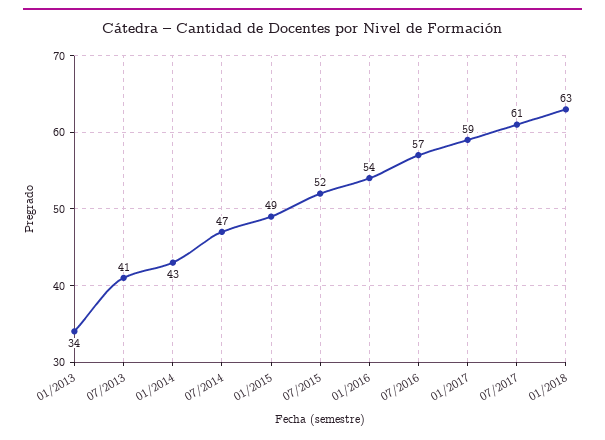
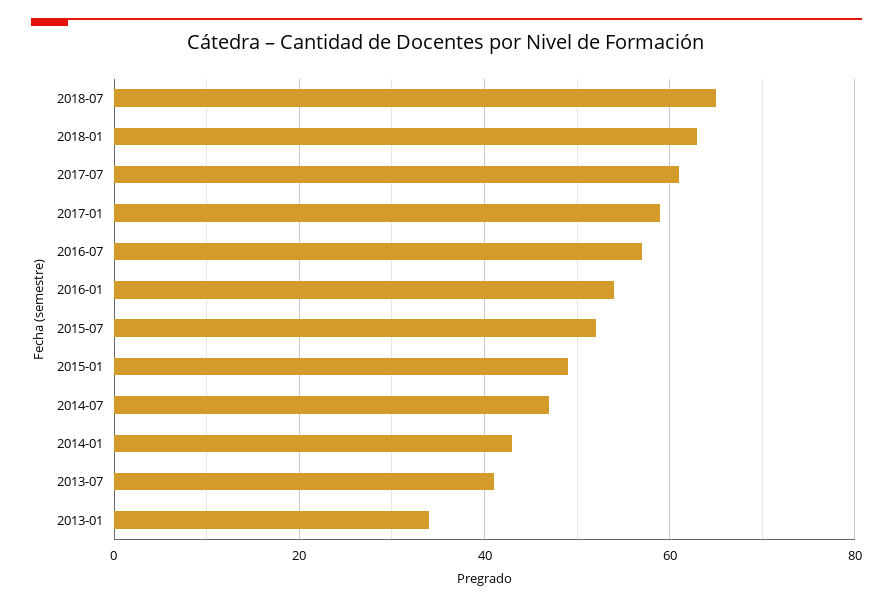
2018-07: none -> 65

